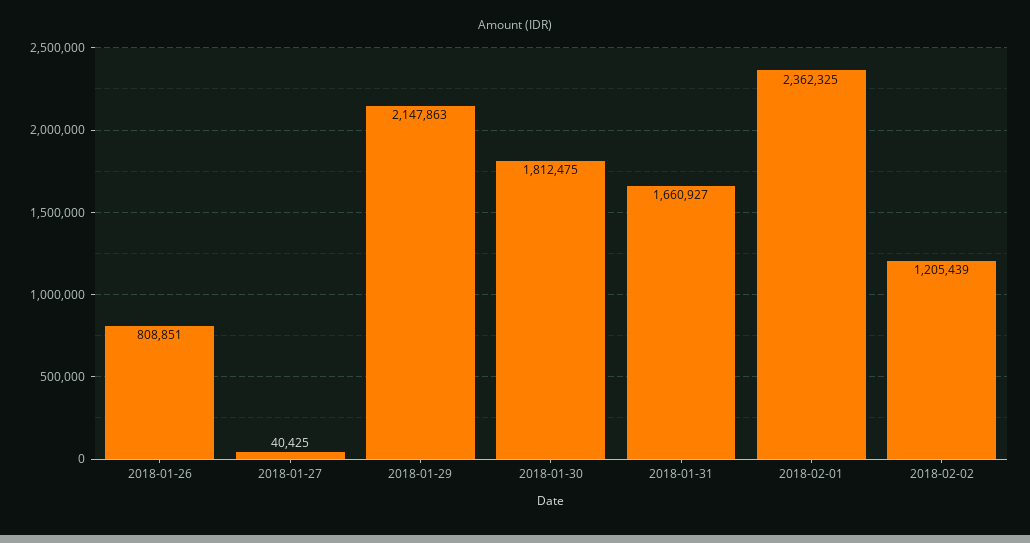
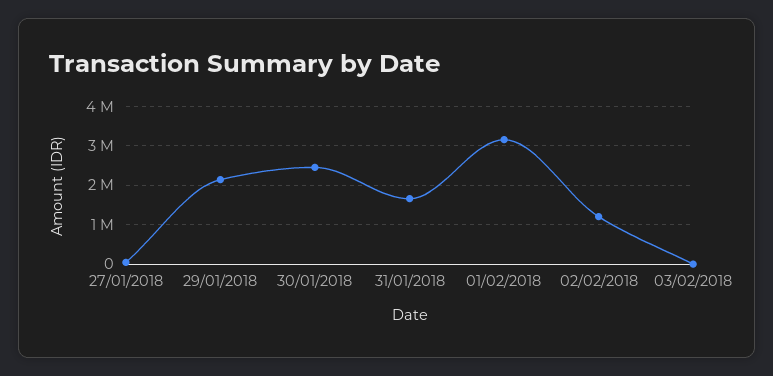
2018-01-26: 808851 -> none
2018-01-30: 1812475 -> 2400000
2018-02-01: 2362325 -> 3200000
03/02/2018: none -> 0

